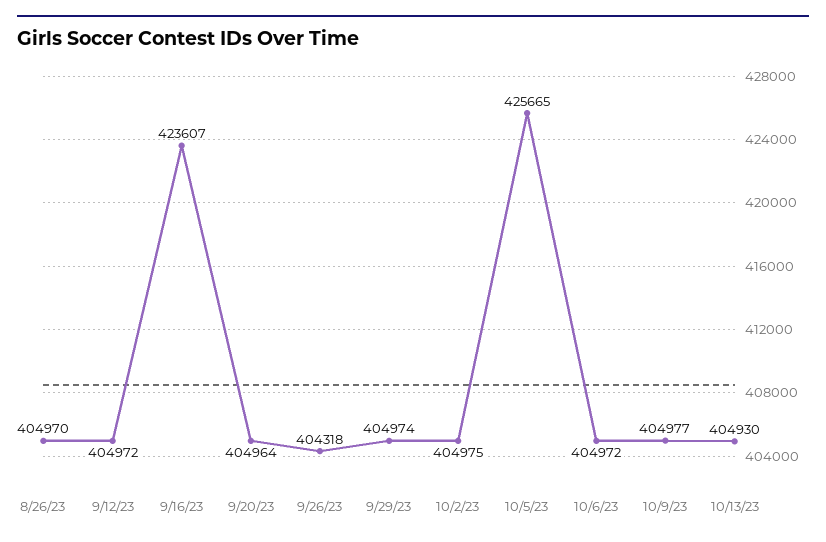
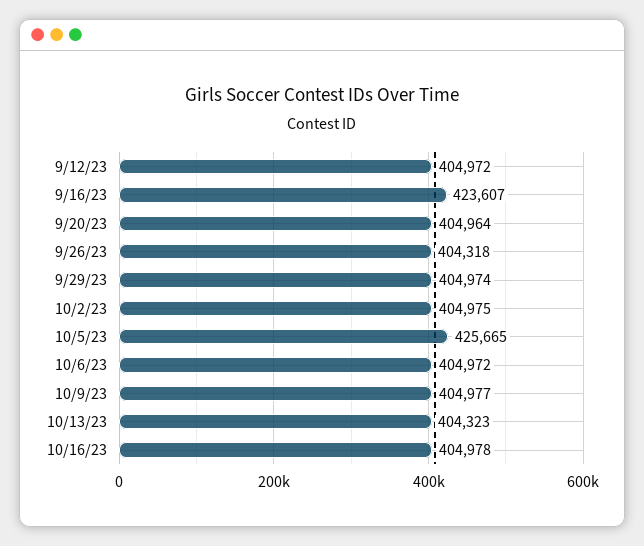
8/26/23: 404970 -> none
10/13/23: 404930 -> 404323
10/16/23: none -> 404978

